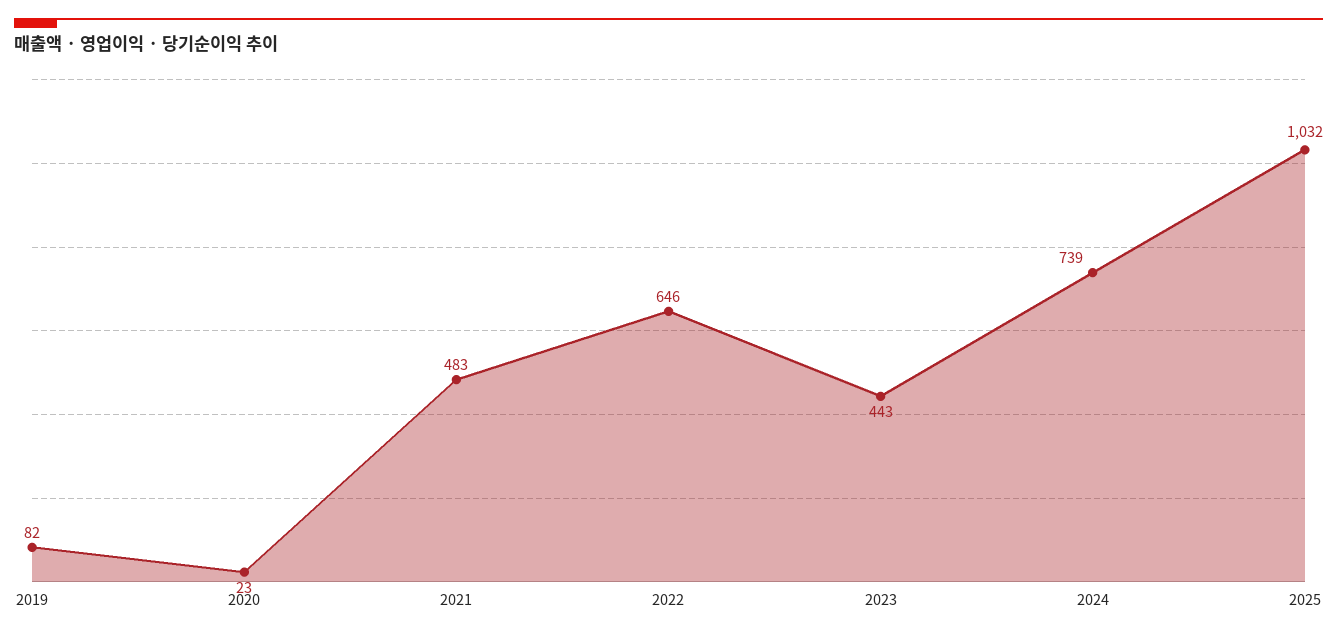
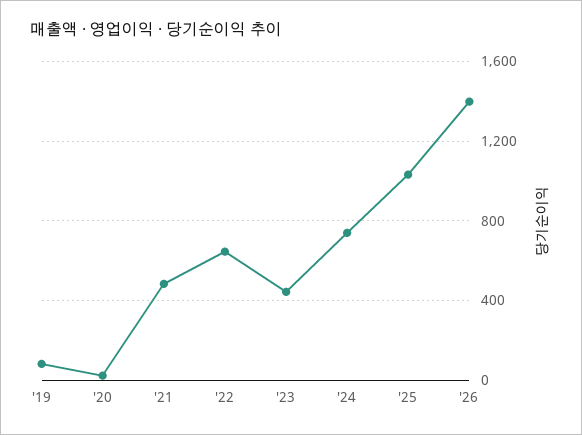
'26: none -> 1400

